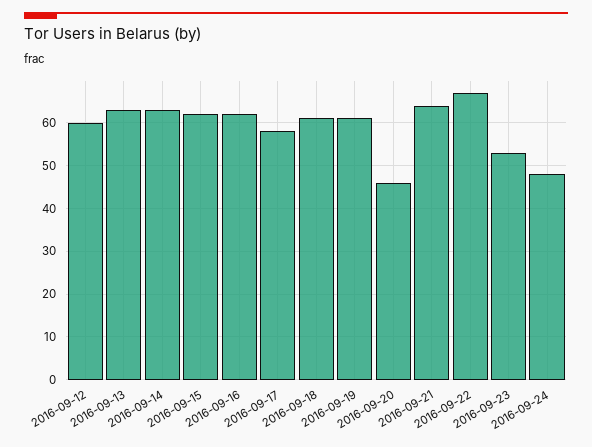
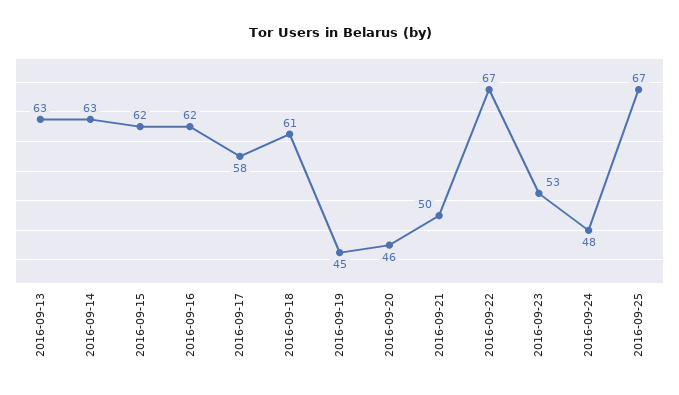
2016-09-12: 60 -> none
2016-09-19: 60 -> 45
2016-09-21: 65 -> 50
2016-09-25: none -> 67

